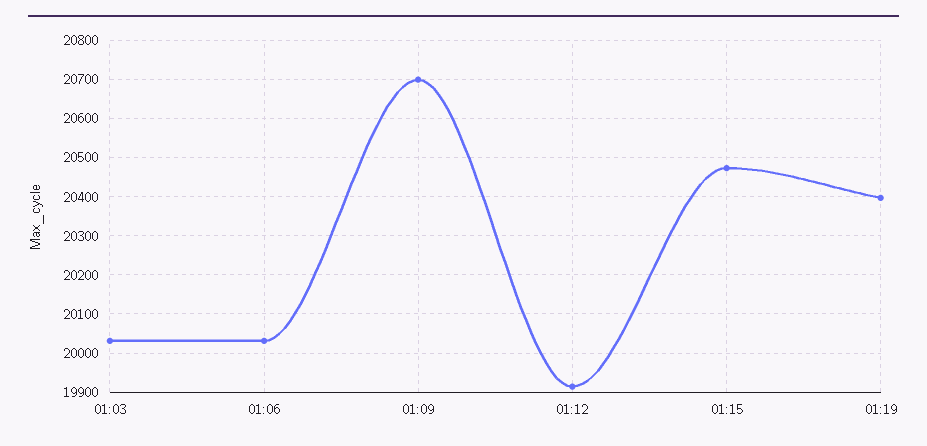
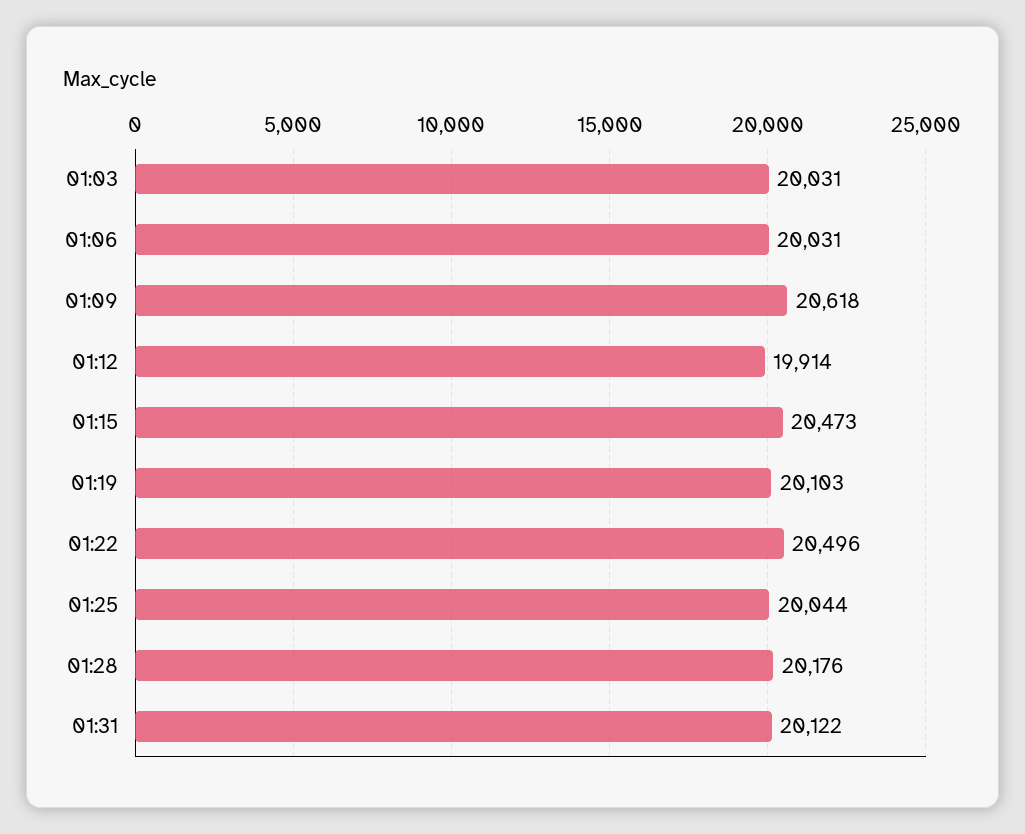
01:09: 20700 -> 20618
01:19: 20400 -> 20103
01:22: none -> 20496
01:25: none -> 20044
01:28: none -> 20176
01:31: none -> 20122

